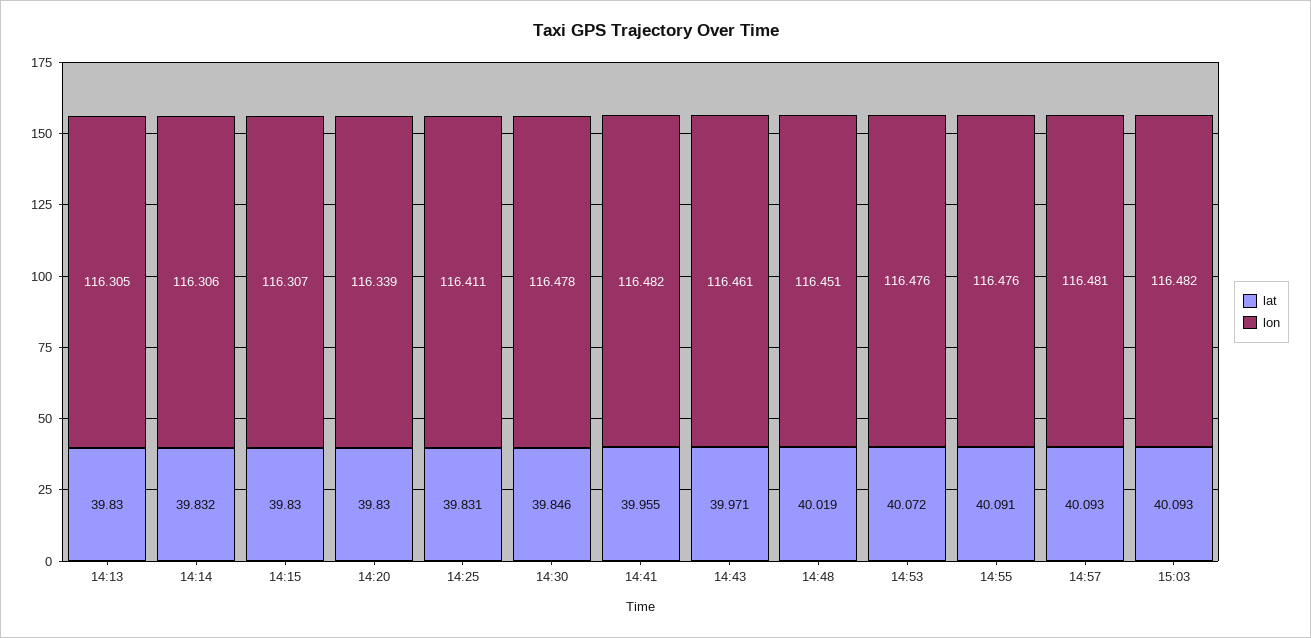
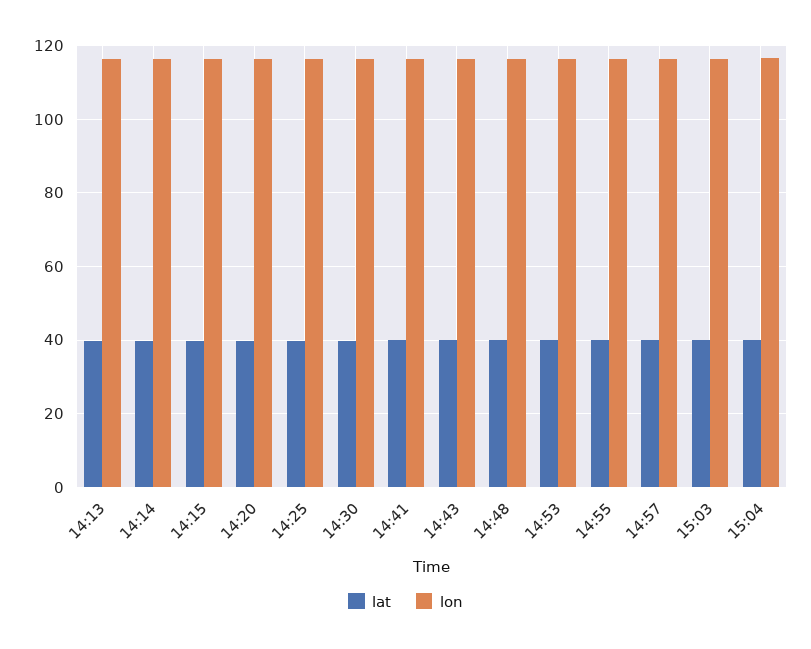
lat, 15:04: none -> 40
lon, 15:04: none -> 116

